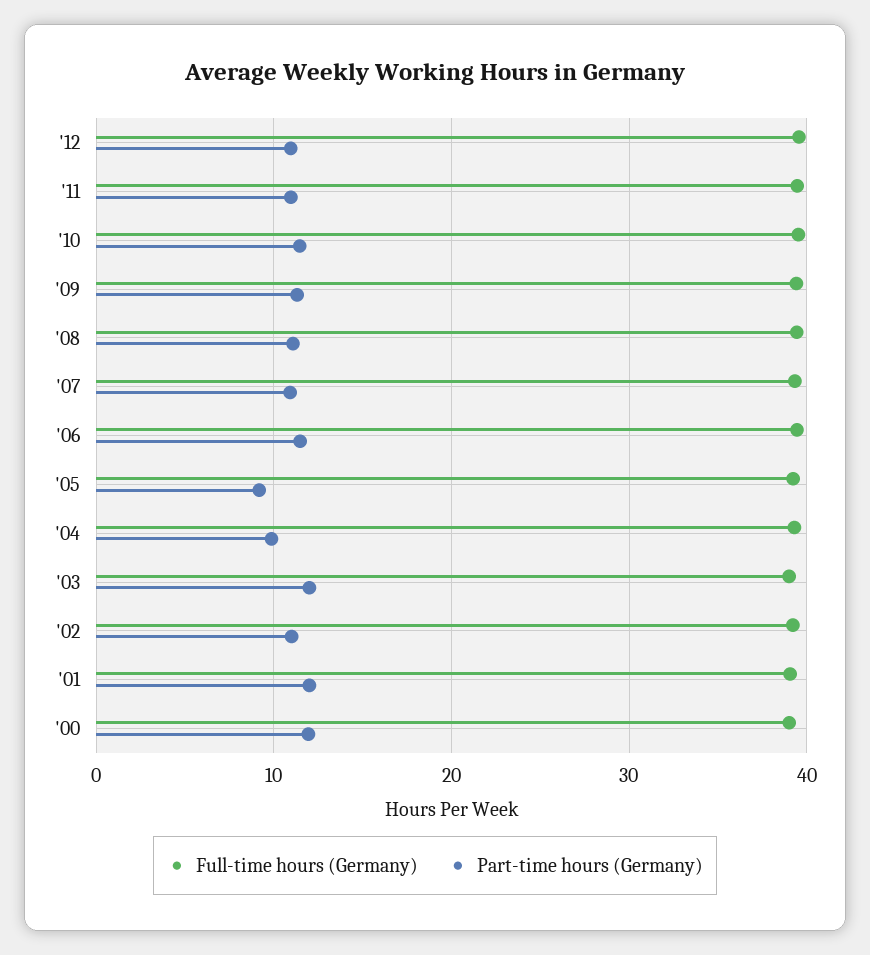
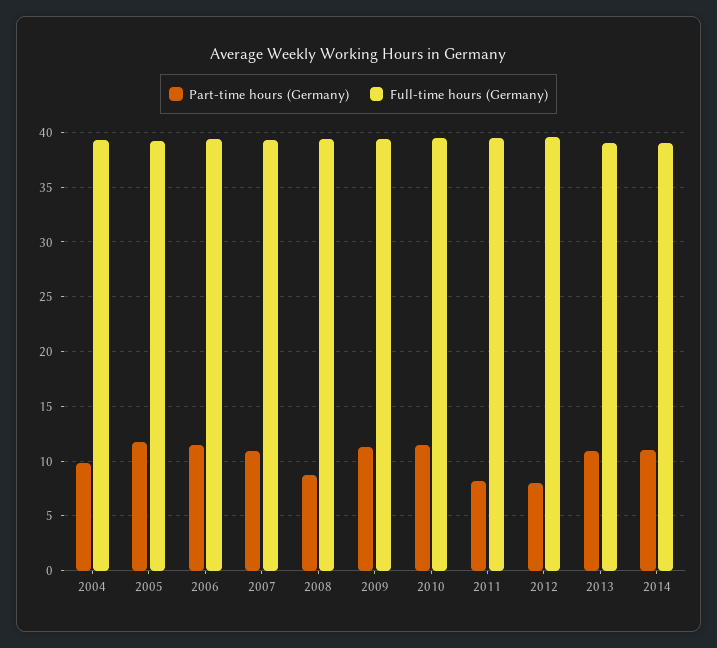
Part-time hours (Germany), '12: 11 -> 8
Part-time hours (Germany), '11: 11 -> 8
Part-time hours (Germany), '08: 11 -> 9
Part-time hours (Germany), '05: 9 -> 12
Full-time hours (Germany), '03: 39 -> none
Part-time hours (Germany), '03: 12 -> none
Full-time hours (Germany), '02: 39 -> none
Part-time hours (Germany), '02: 11 -> none
Full-time hours (Germany), '01: 39 -> none
Part-time hours (Germany), '01: 12 -> none
Full-time hours (Germany), '00: 39 -> none
Part-time hours (Germany), '00: 12 -> none
Part-time hours (Germany), 2013: none -> 11
Full-time hours (Germany), 2013: none -> 39
Part-time hours (Germany), 2014: none -> 11
Full-time hours (Germany), 2014: none -> 39

